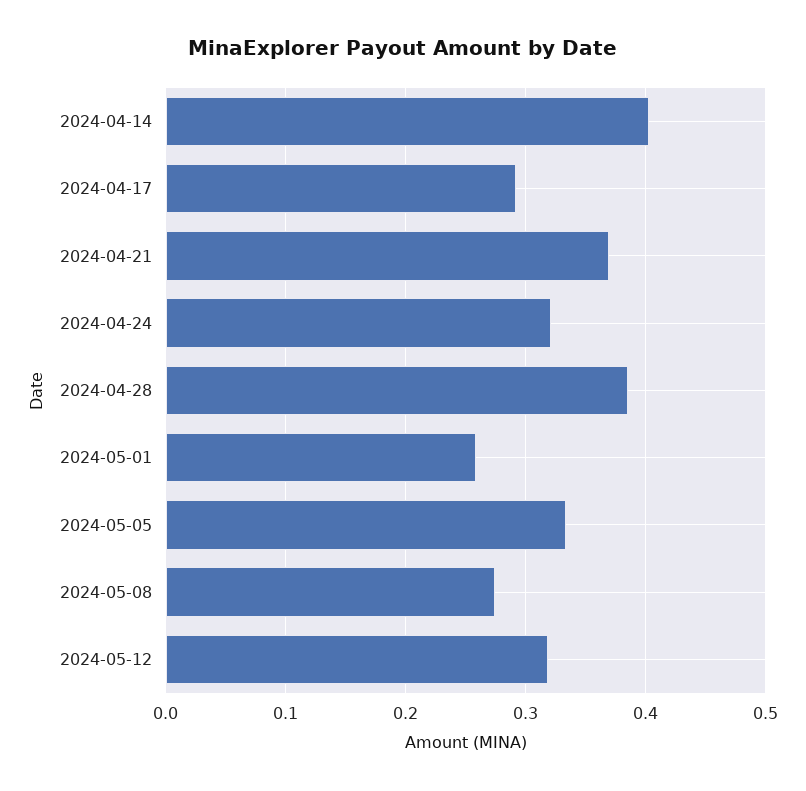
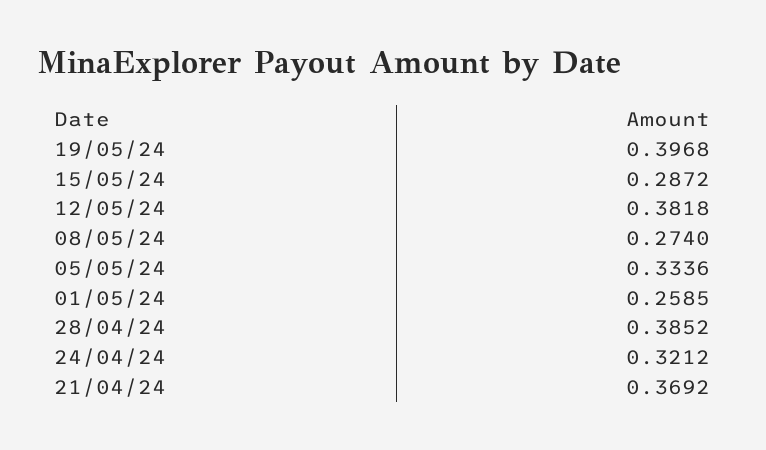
2024-04-14: 0.4 -> none
2024-04-17: 0.29 -> none
2024-05-12: 0.32 -> 0.3818
19/05/24: none -> 0.3968
15/05/24: none -> 0.2872

